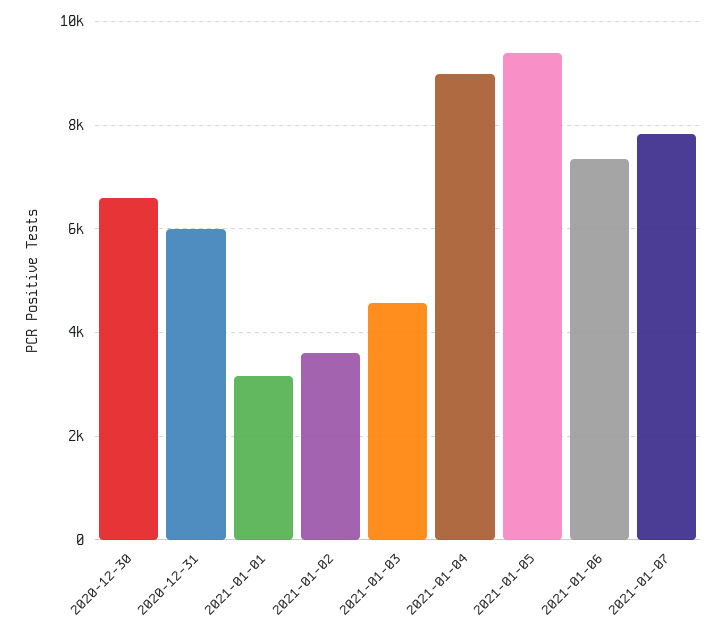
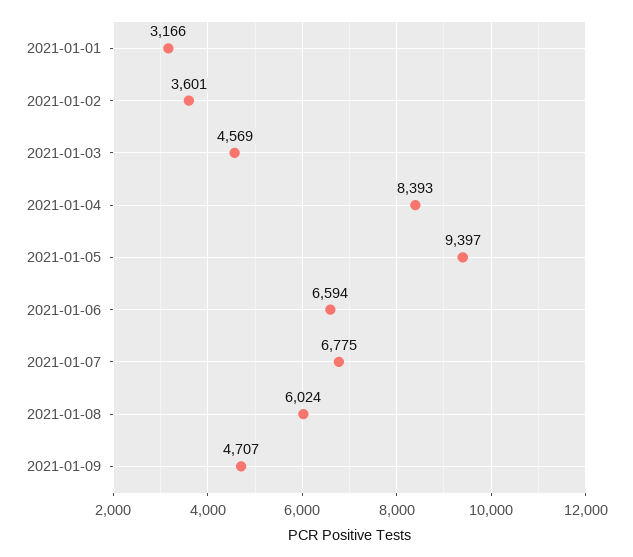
2020-12-30: 6600 -> none
2020-12-31: 6000 -> none
2021-01-04: 9000 -> 8393
2021-01-06: 7400 -> 6594
2021-01-07: 7800 -> 6775
2021-01-08: none -> 6024
2021-01-09: none -> 4707

